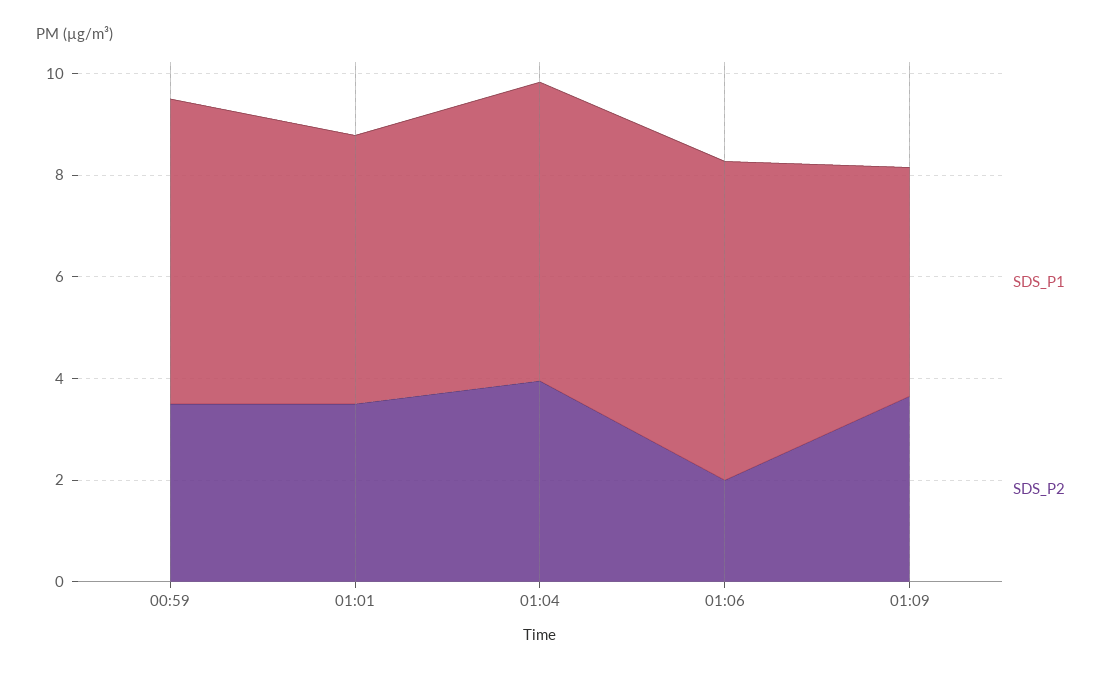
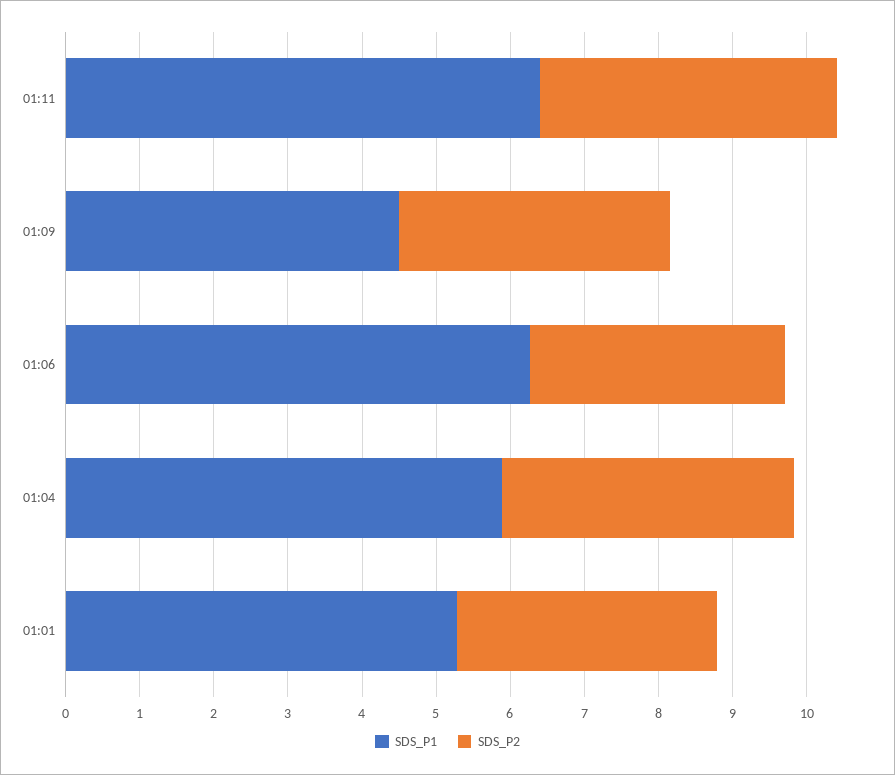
SDS_P1, 00:59: 6 -> none
SDS_P2, 00:59: 3.5 -> none
SDS_P2, 01:06: 2 -> 3.4
SDS_P1, 01:11: none -> 6.4
SDS_P2, 01:11: none -> 4

